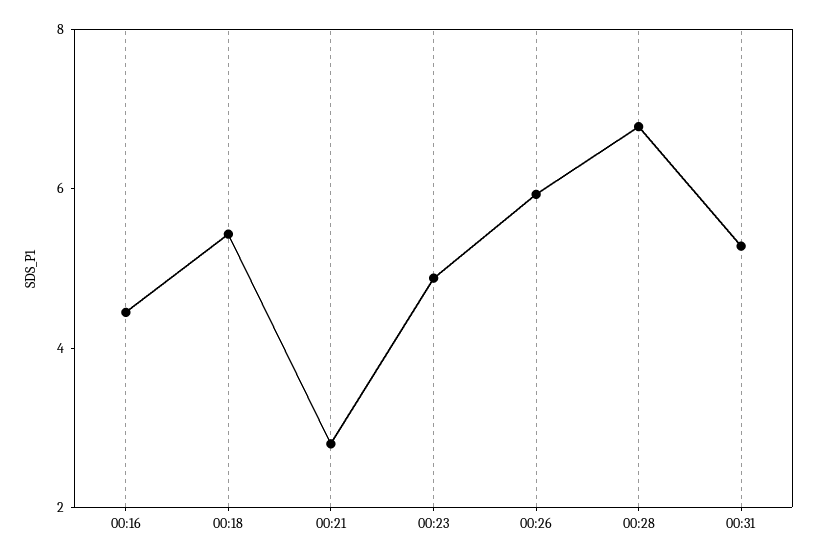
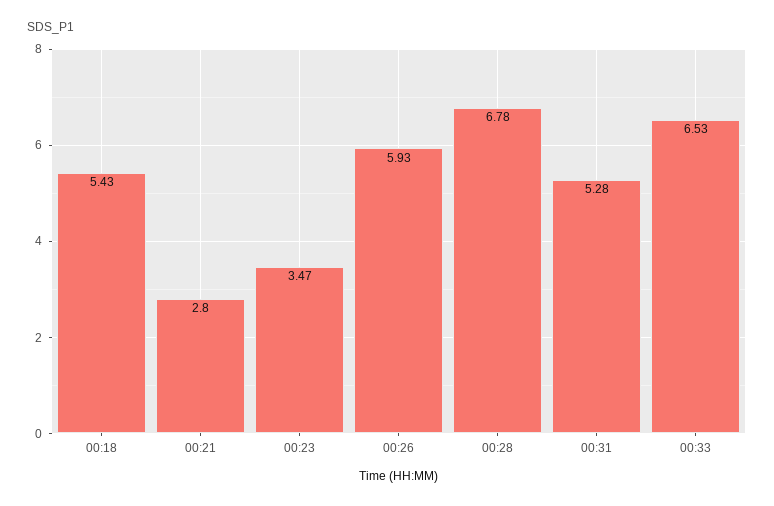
00:16: 4.5 -> none
00:23: 5 -> 3.47
00:33: none -> 6.53

